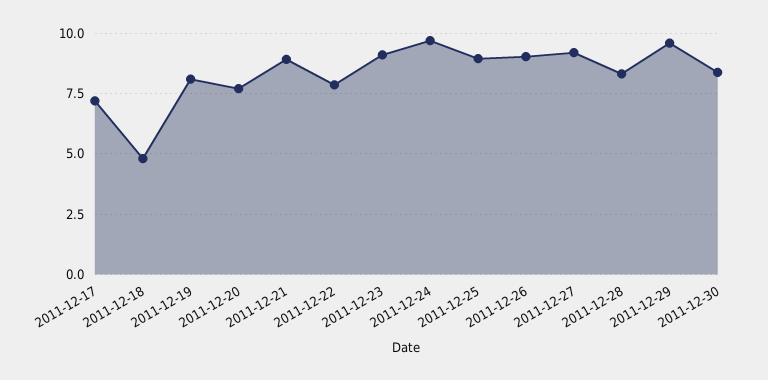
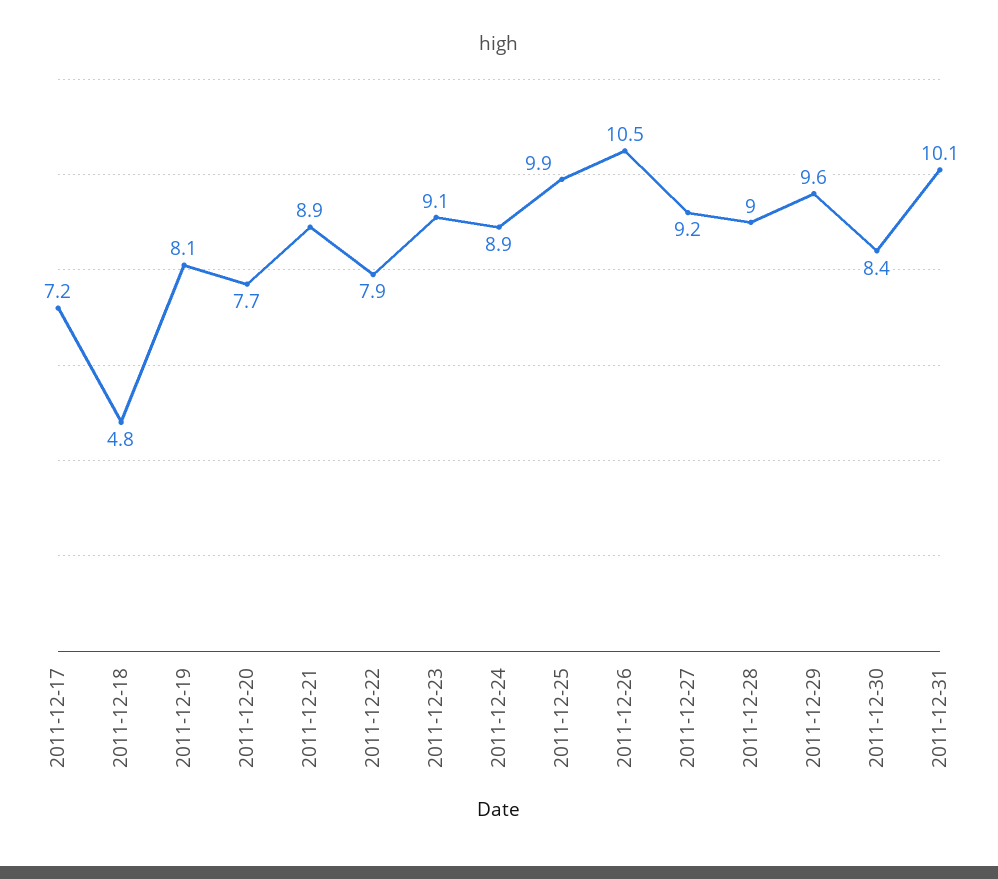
2011-12-24: 9.75 -> 8.9
2011-12-25: 9 -> 9.9
2011-12-26: 9 -> 10.5
2011-12-28: 8.25 -> 9
2011-12-31: none -> 10.1

